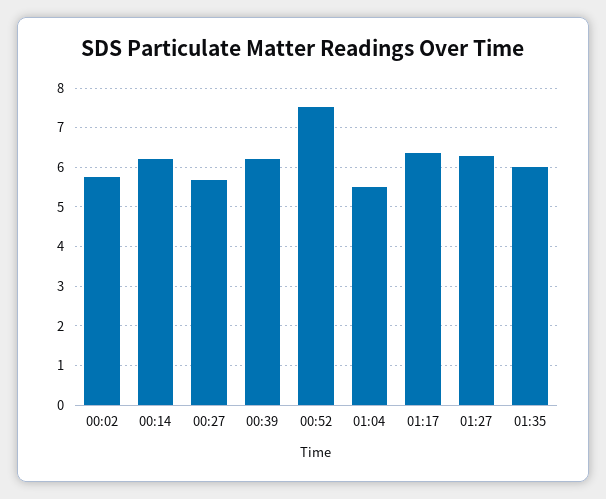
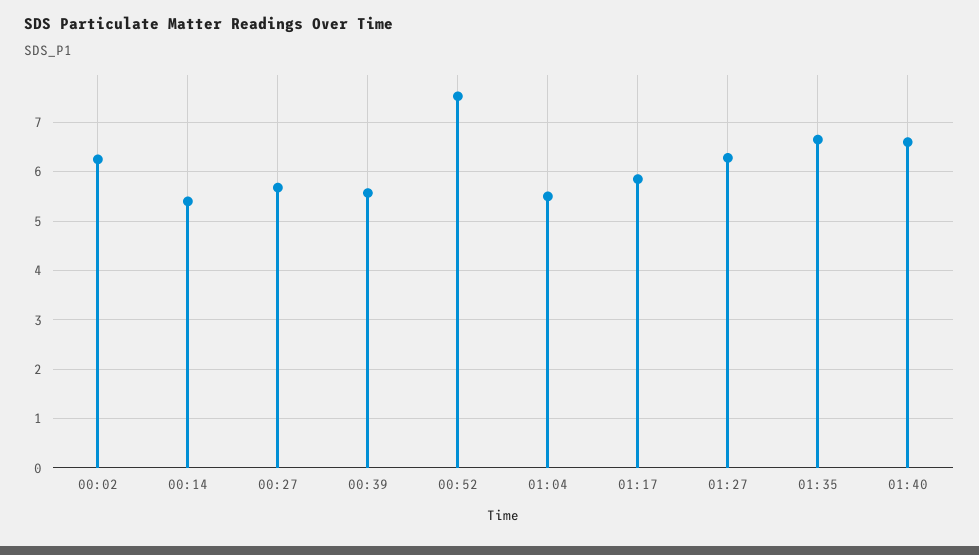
00:02: 5.8 -> 6.2
00:14: 6.2 -> 5.4
00:39: 6.2 -> 5.6
01:17: 6.4 -> 5.8
01:35: 6 -> 6.6
01:40: none -> 6.6

